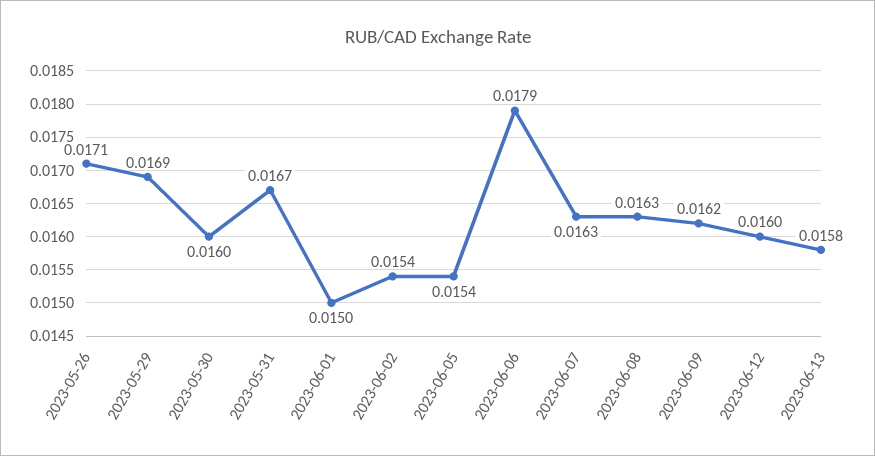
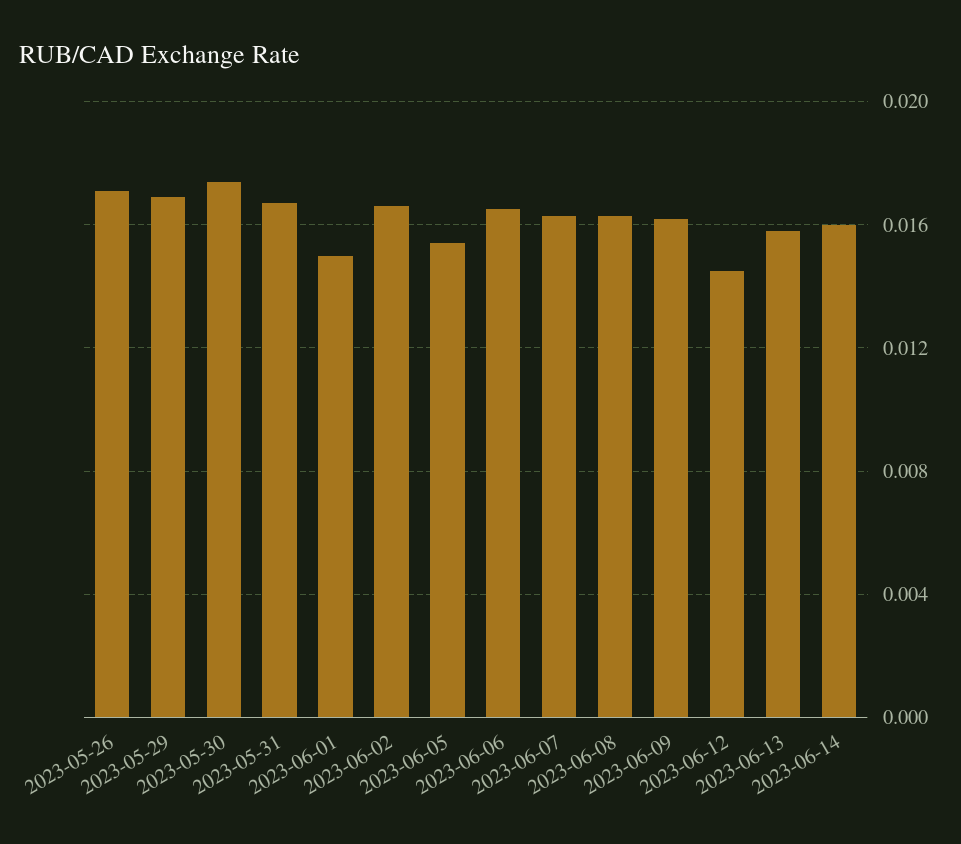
2023-05-30: 0.016 -> 0.0175
2023-06-02: 0.0154 -> 0.0165
2023-06-06: 0.0179 -> 0.0165
2023-06-12: 0.016 -> 0.0145
2023-06-14: none -> 0.016

